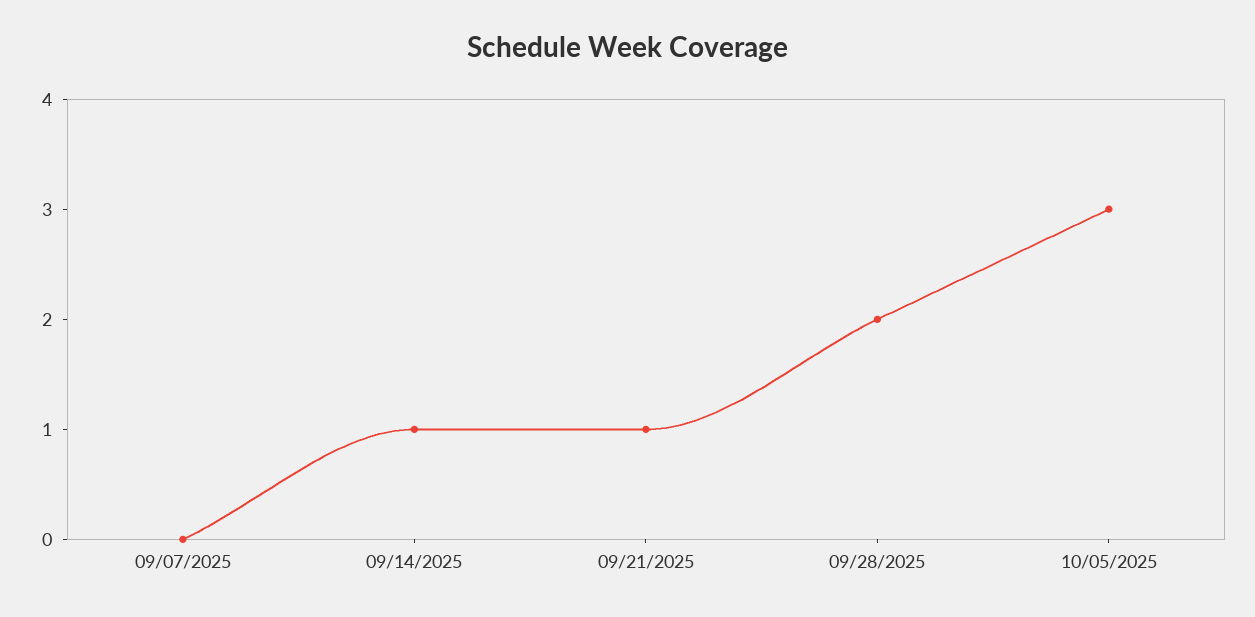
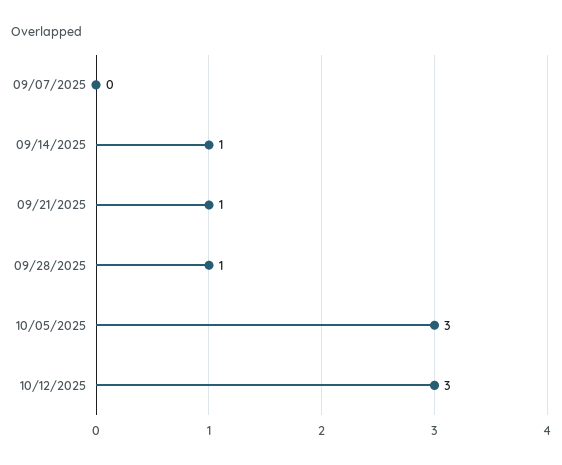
09/28/2025: 2 -> 1
10/12/2025: none -> 3

